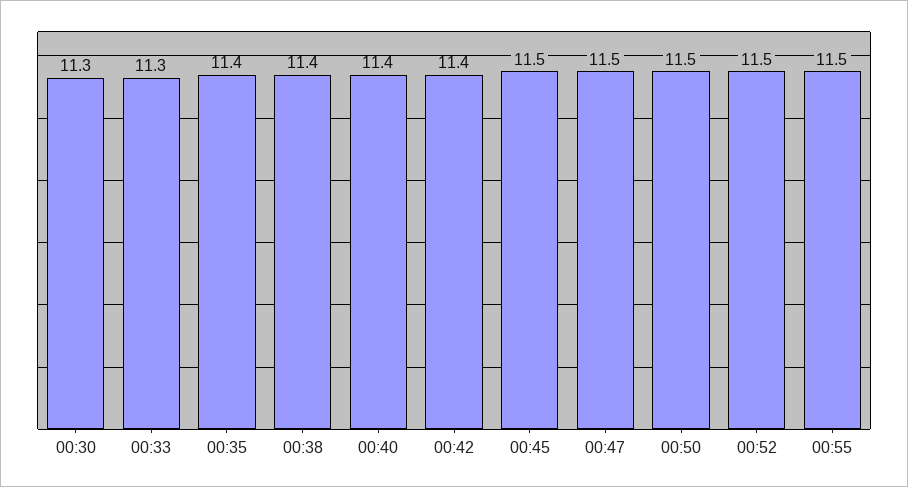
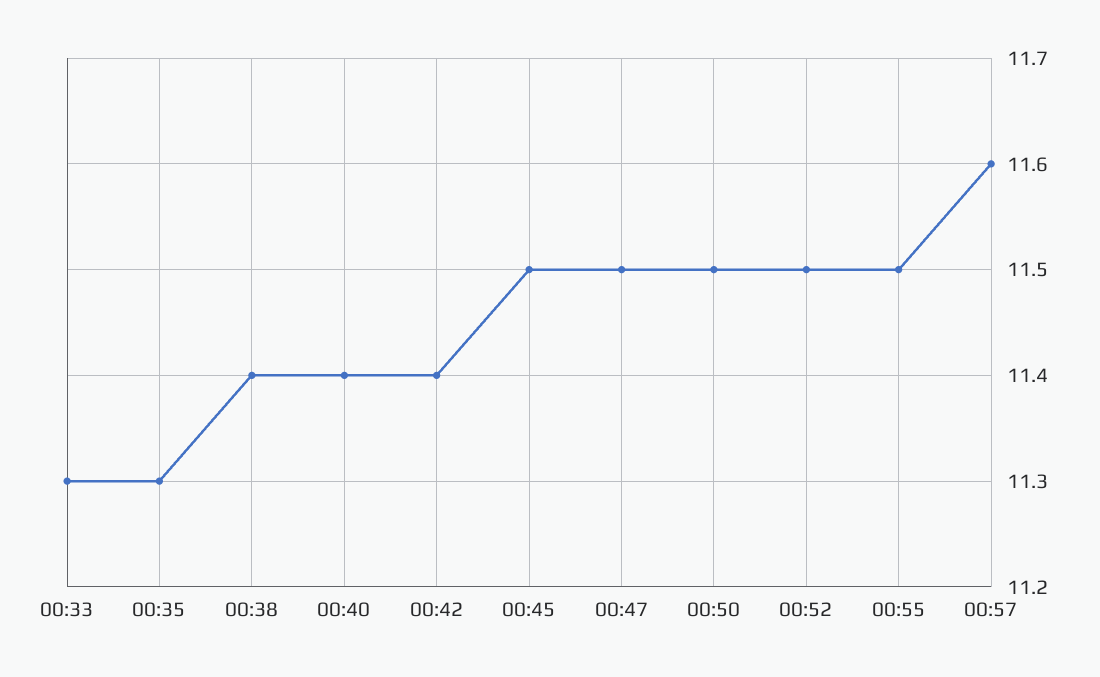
00:30: 11.3 -> none
00:35: 11.4 -> 11.3
00:57: none -> 11.6

